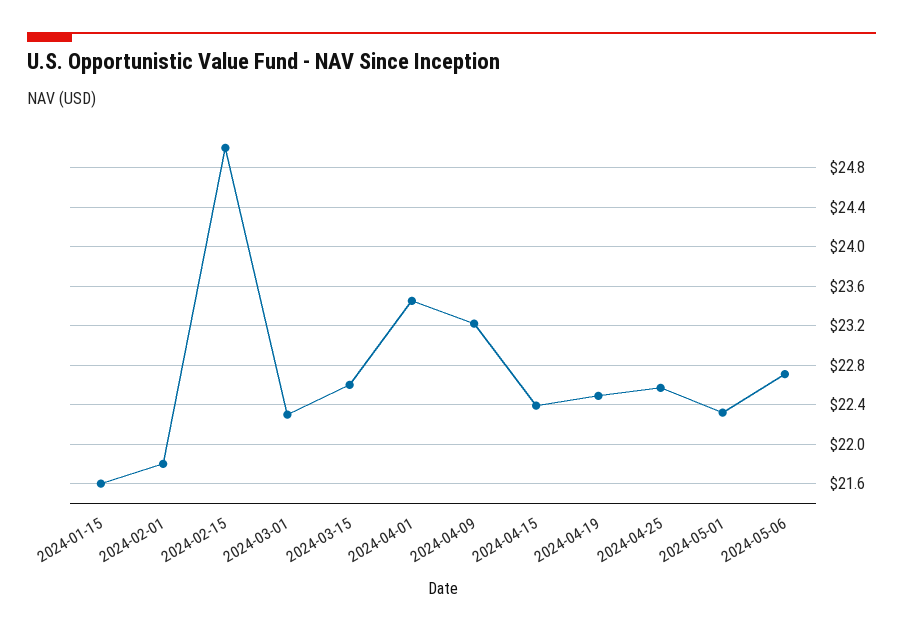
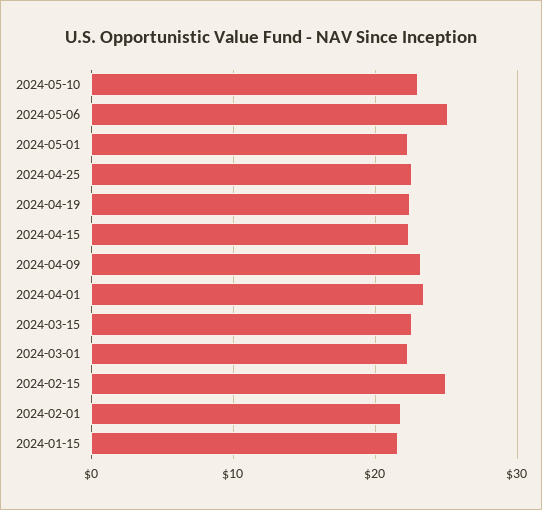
2024-05-06: 22.7 -> 25
2024-05-10: none -> 23

